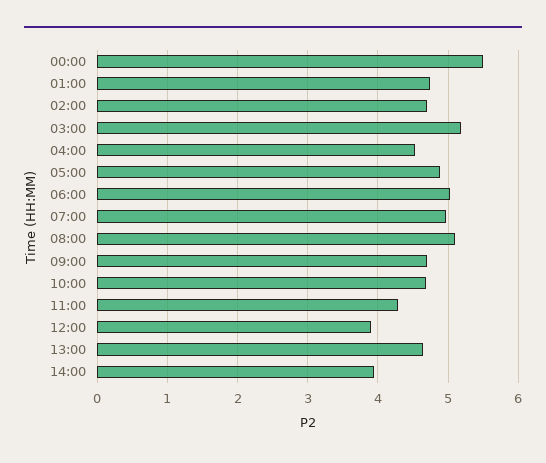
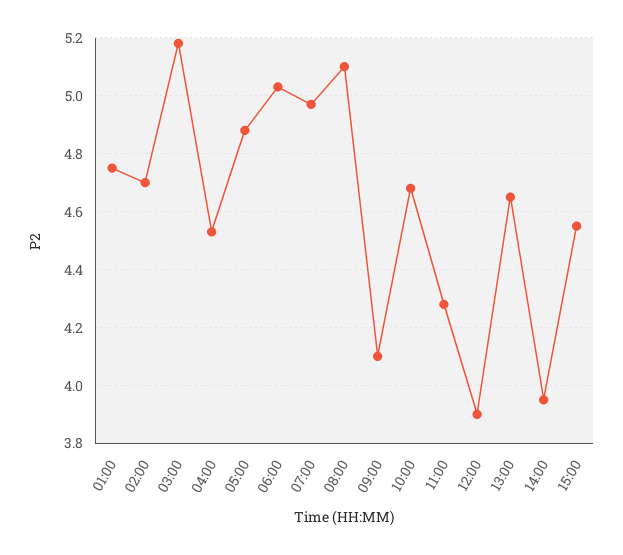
00:00: 5.5 -> none
09:00: 4.7 -> 4.1
15:00: none -> 4.55

